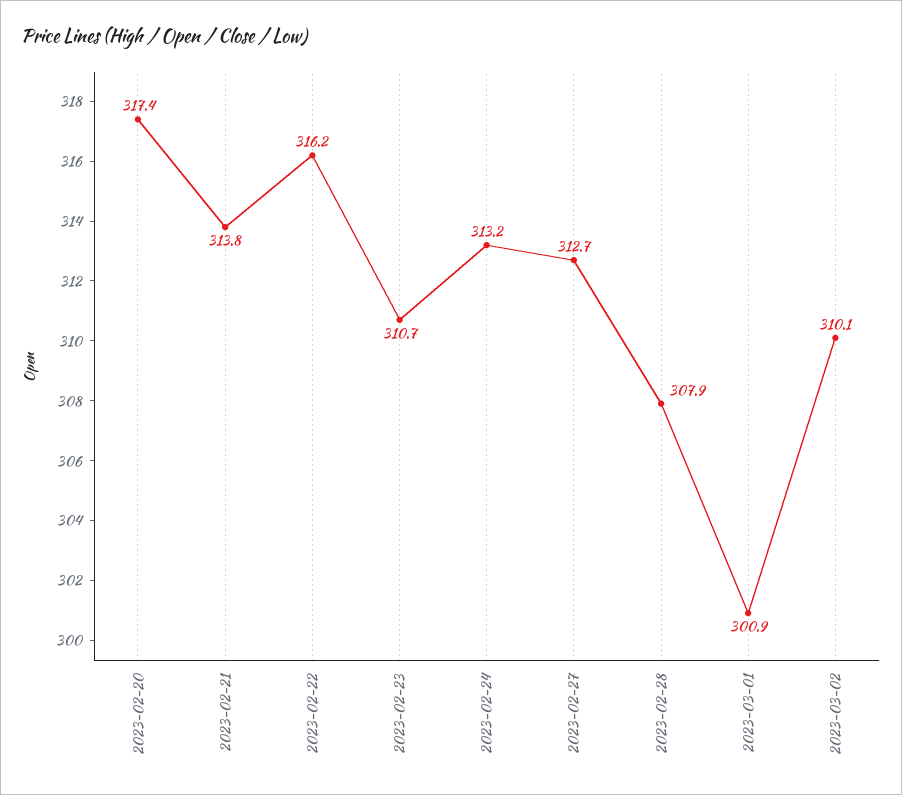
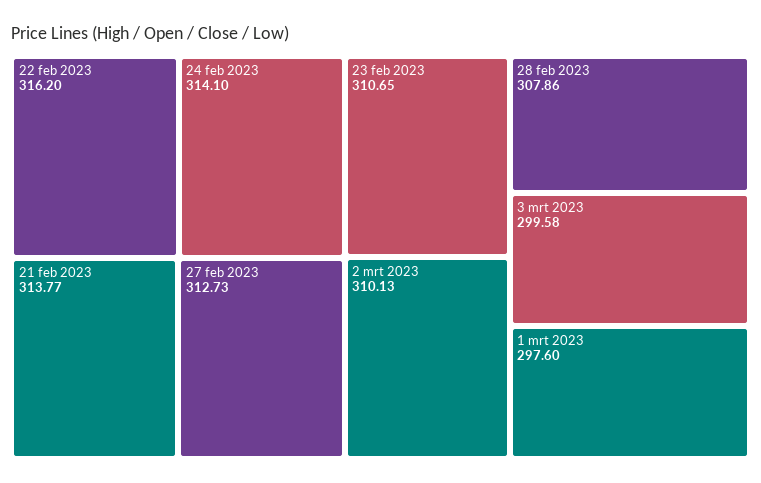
2023-02-20: 317.4 -> none
2023-02-24: 313.2 -> 314.1
2023-03-01: 300.9 -> 297.6
3 mrt 2023: none -> 299.58

